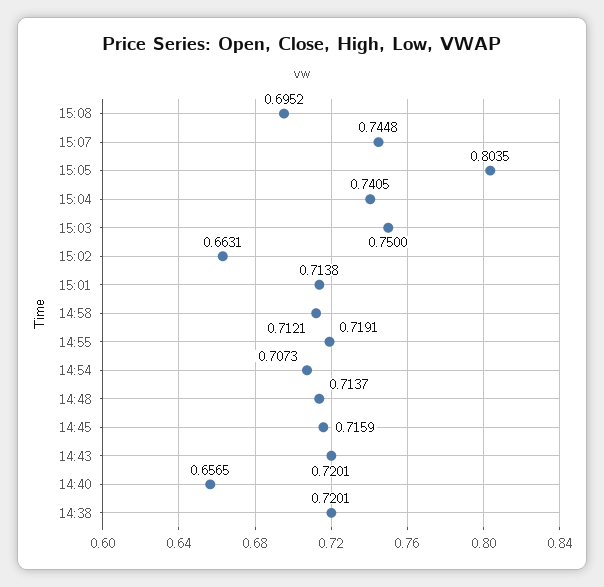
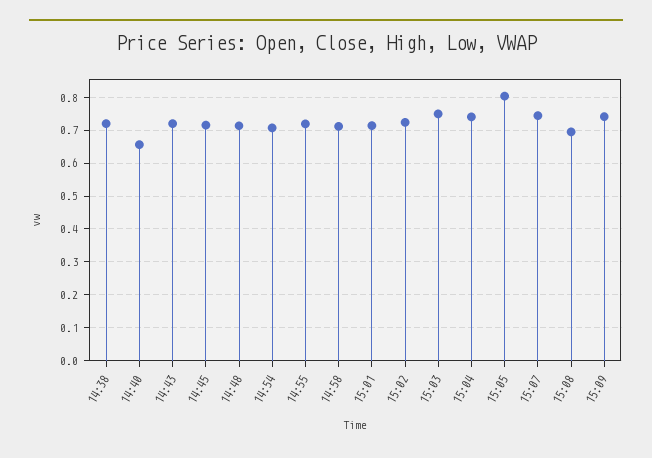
15:02: 0.6631 -> 0.72
15:09: none -> 0.74

